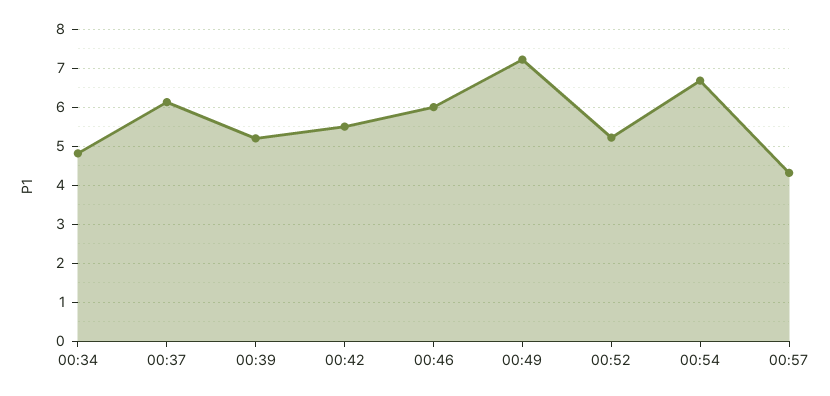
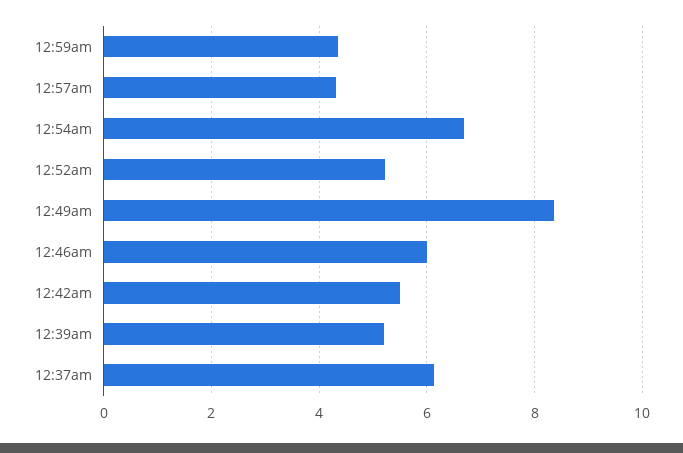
00:34: 4.8 -> none
00:49: 7.2 -> 8.4
12:59am: none -> 4.4

